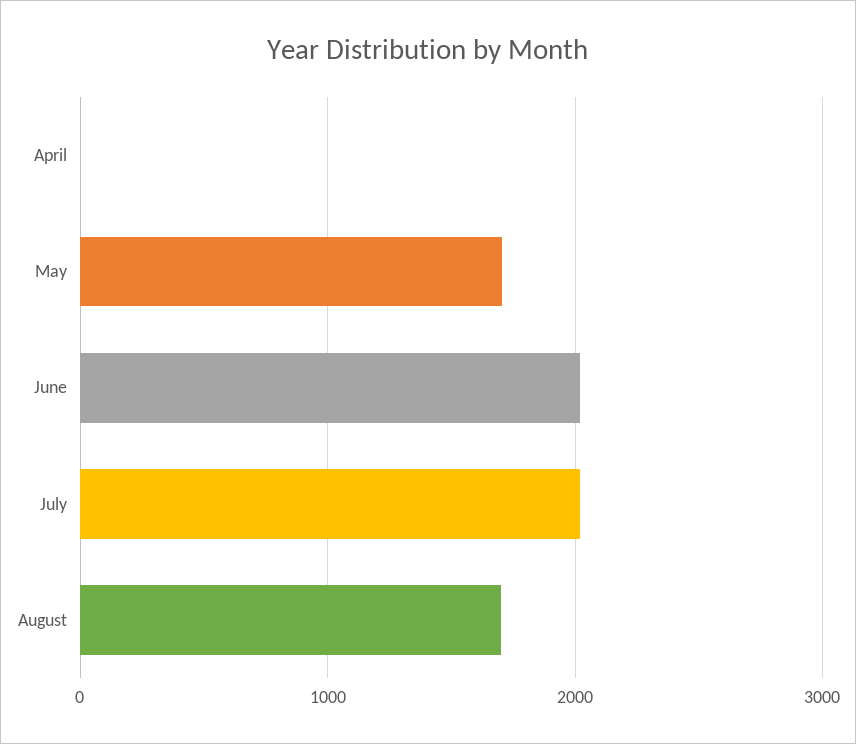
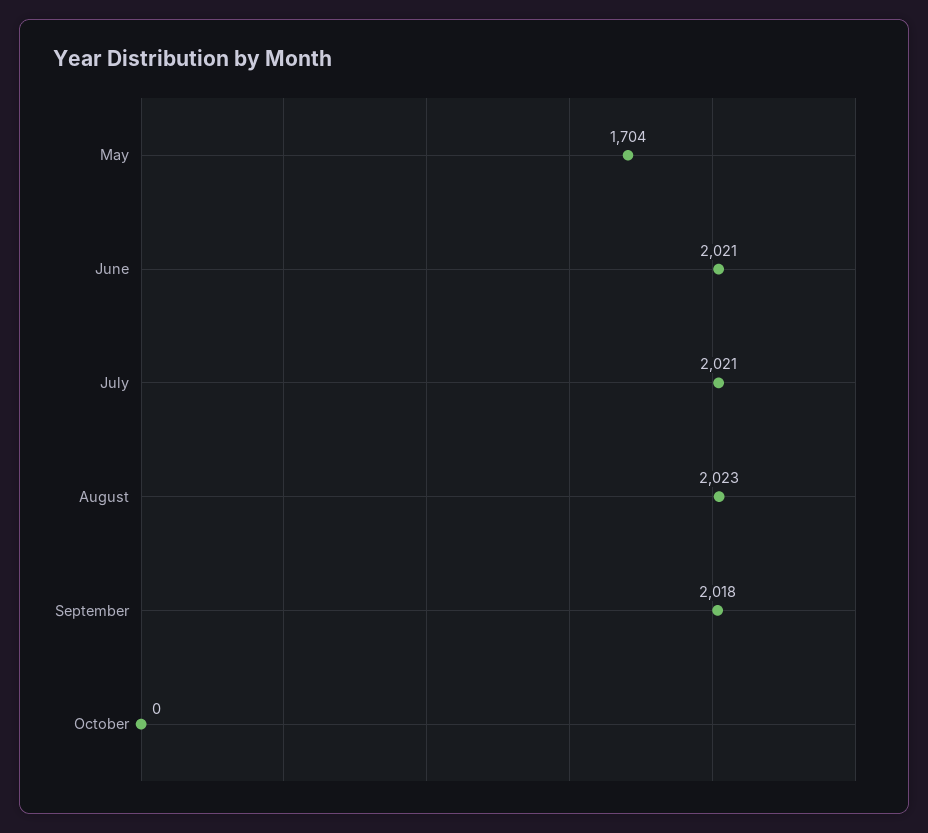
April: 0 -> none
August: 1700 -> 2023
September: none -> 2018
October: none -> 0

